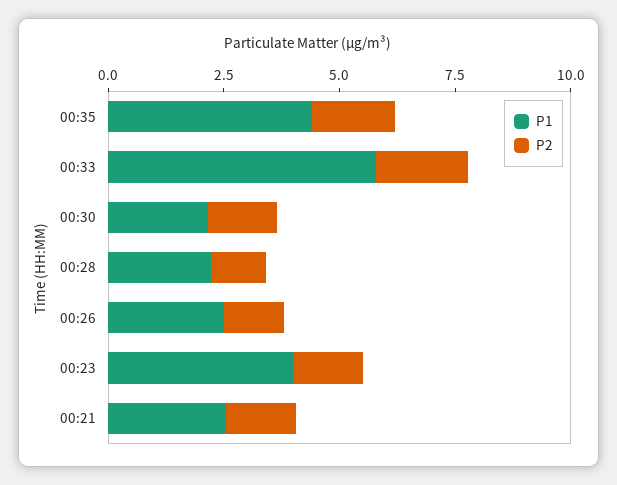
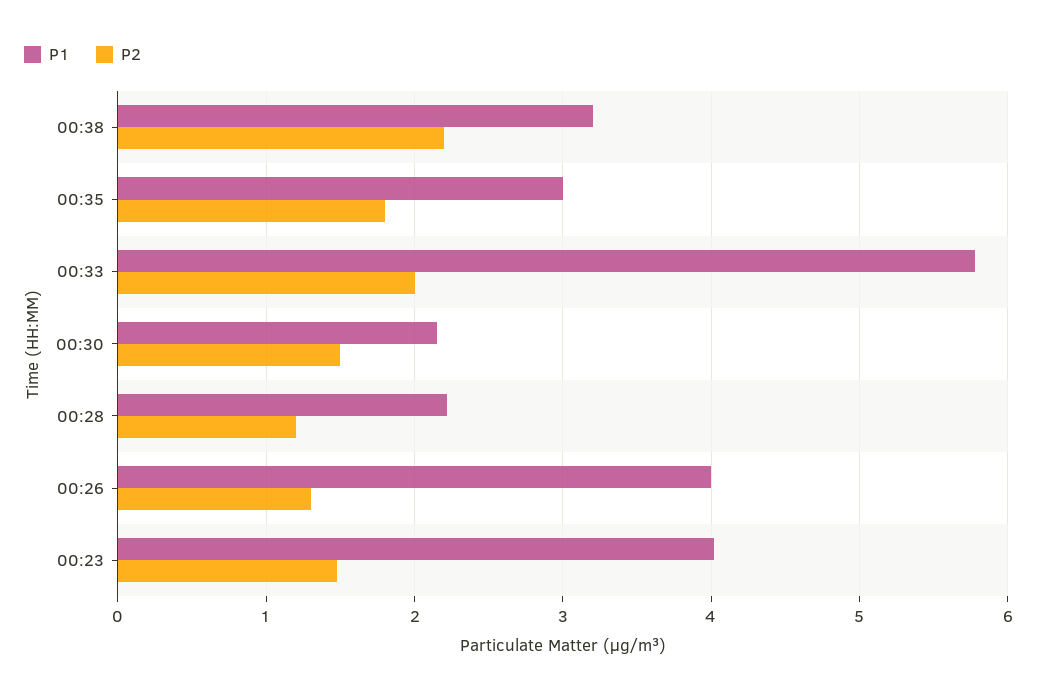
P1, 00:35: 4.5 -> 3
P1, 00:26: 2.5 -> 4
P1, 00:21: 2.5 -> none
P2, 00:21: 1.5 -> none
P1, 00:38: none -> 3.2
P2, 00:38: none -> 2.2

